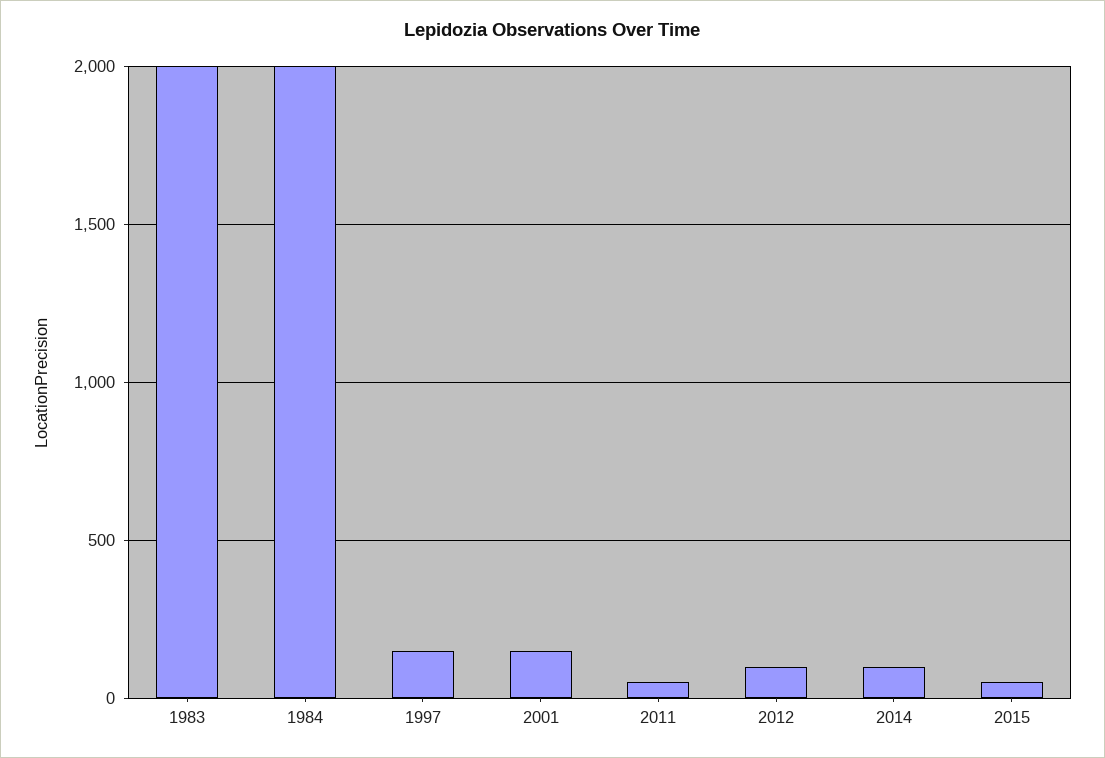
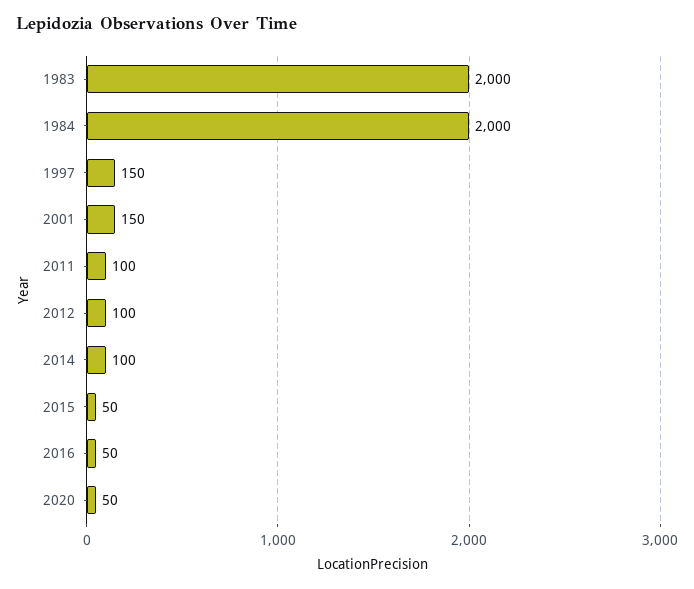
2011: 50 -> 100
2016: none -> 50
2020: none -> 50

